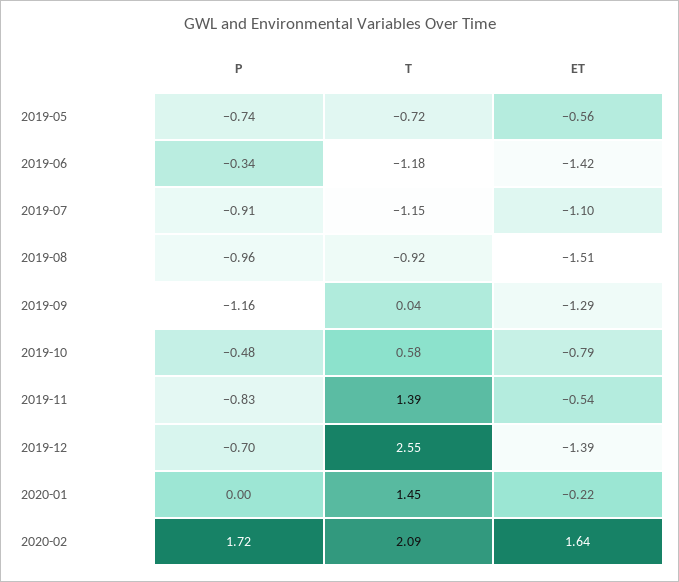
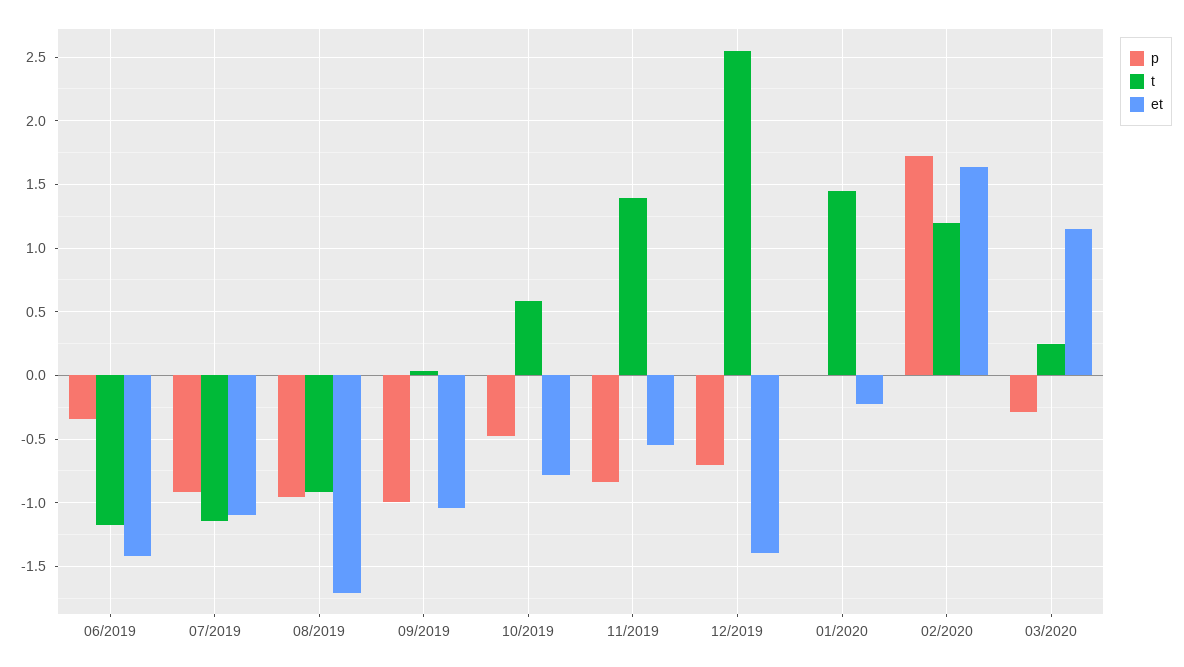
P, 2019-05: -0.74 -> none
T, 2019-05: -0.72 -> none
ET, 2019-05: -0.56 -> none
ET, 2019-08: -1.51 -> -1.7
P, 2019-09: -1.16 -> -1
ET, 2019-09: -1.29 -> -1.05
T, 2020-02: 2.09 -> 1.2
P, 03/2020: none -> -0.3
T, 03/2020: none -> 0.25
ET, 03/2020: none -> 1.15

